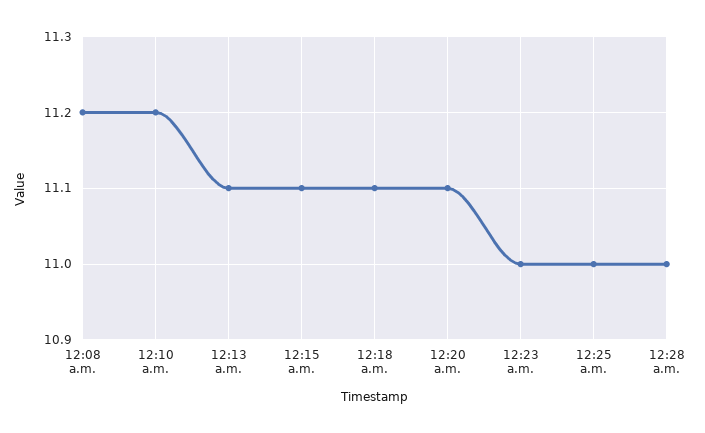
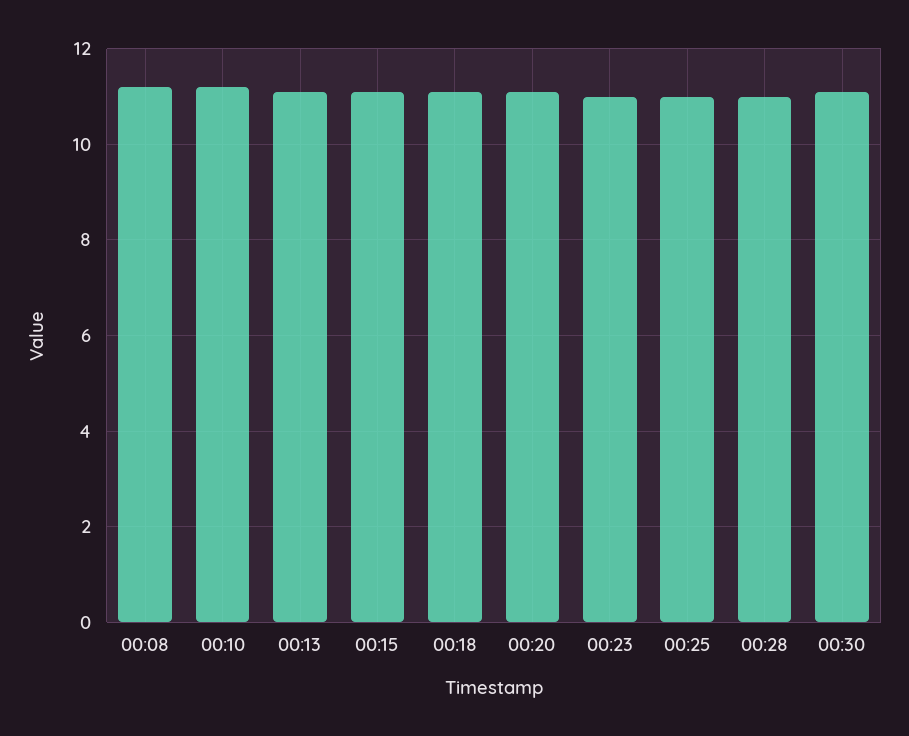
00:30: none -> 11

